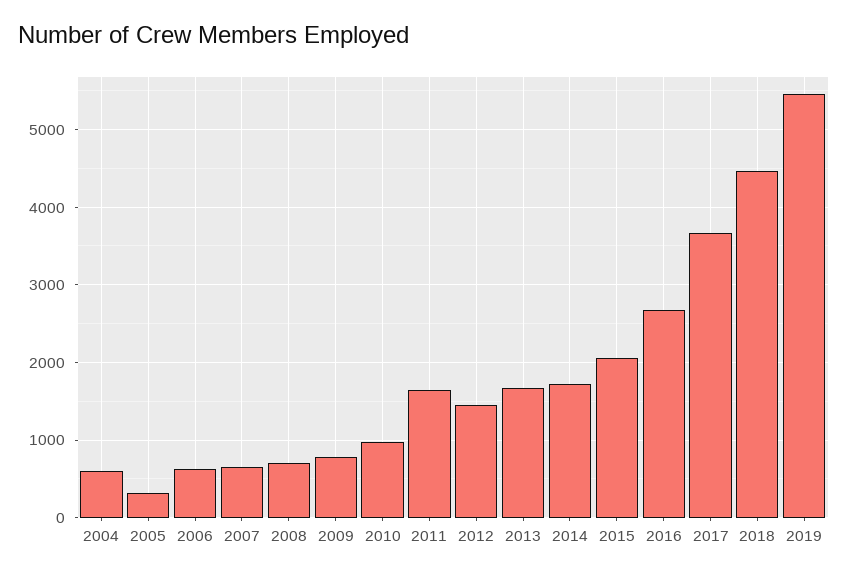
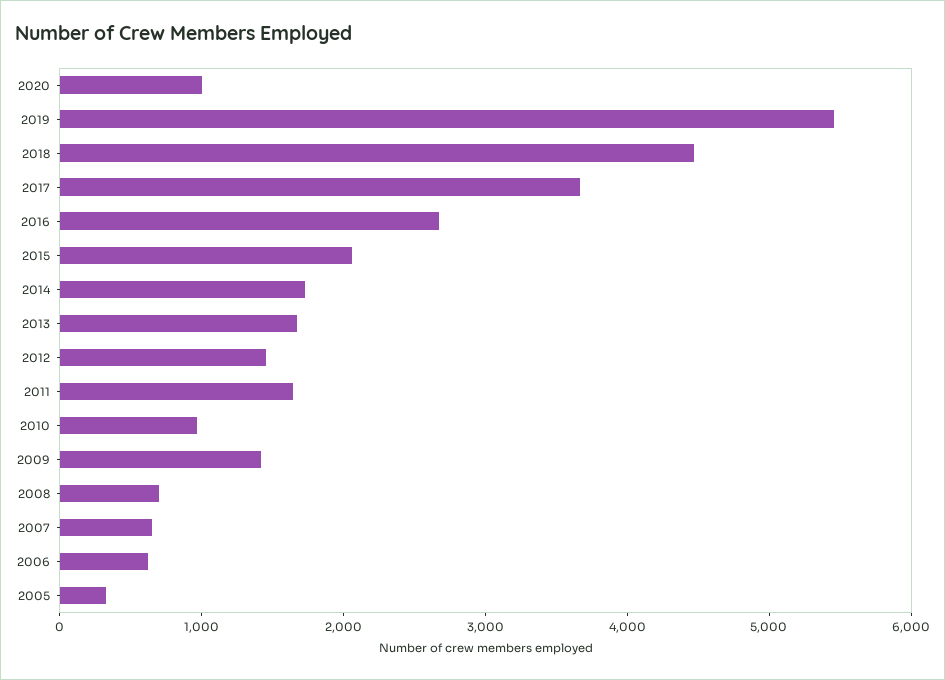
2004: 600 -> none
2009: 800 -> 1400
2020: none -> 1000

